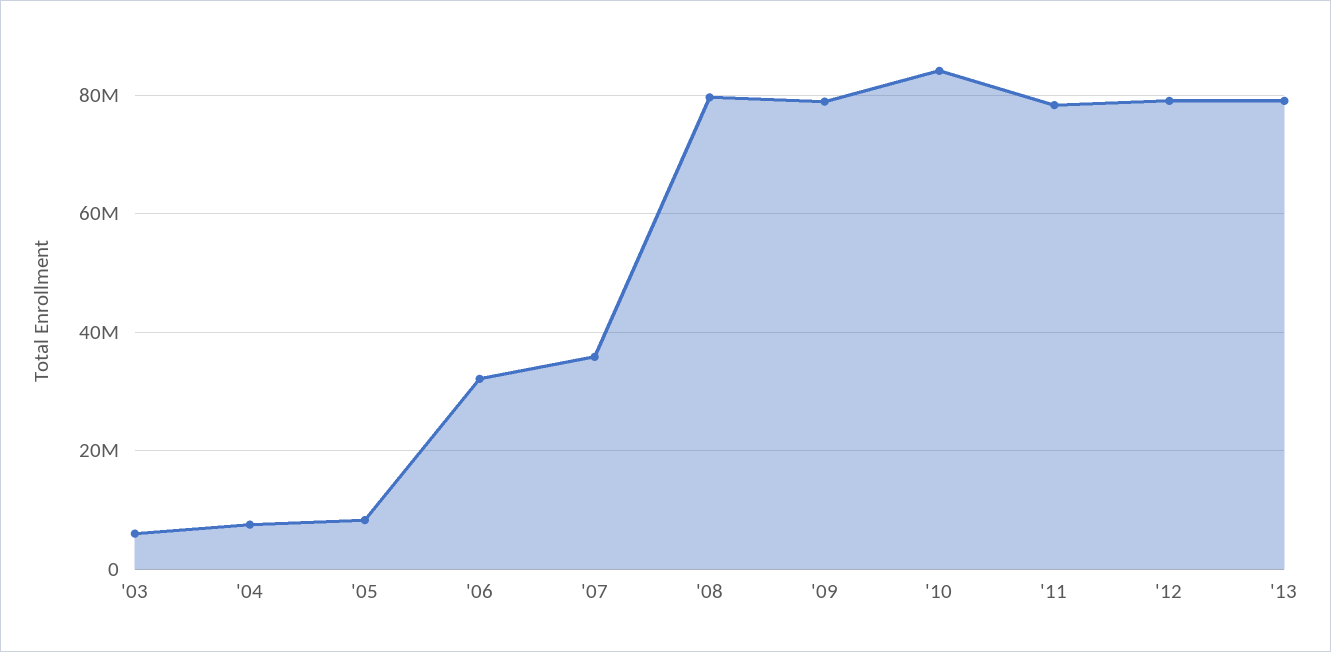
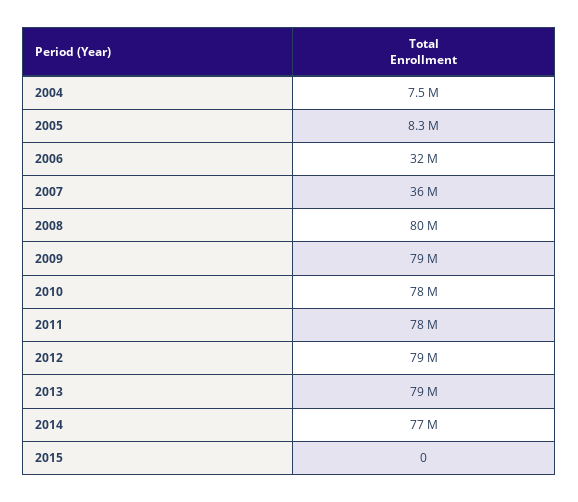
'03: 6000000 -> none
'10: 84000000 -> 78000000
2014: none -> 77000000
2015: none -> 0

